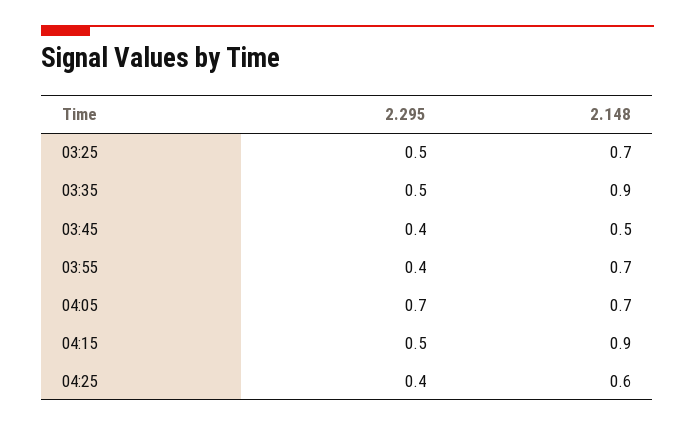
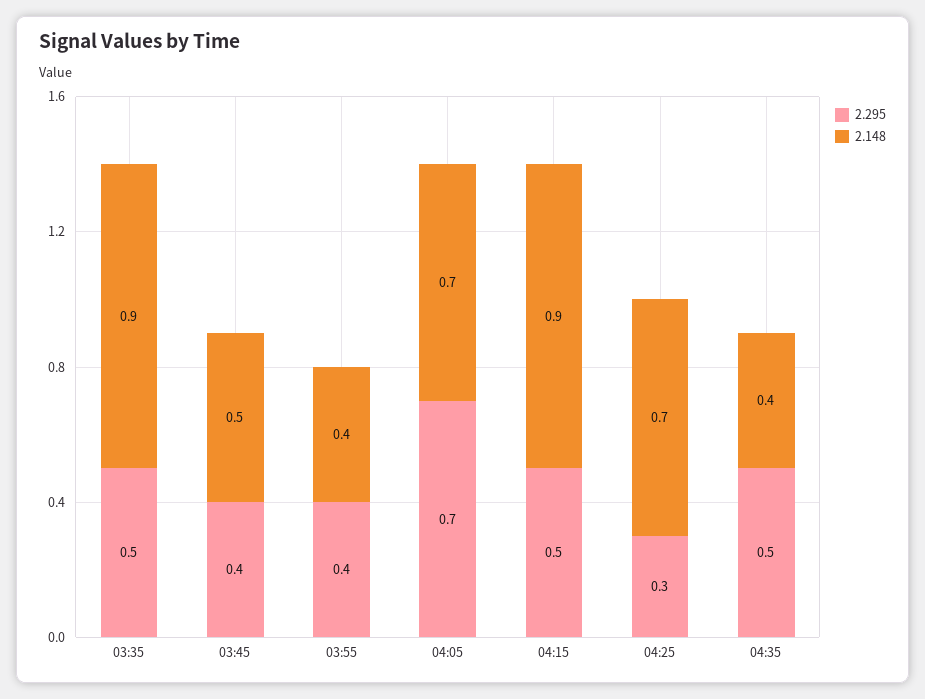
2.295, 03:25: 0.5 -> none
2.148, 03:25: 0.7 -> none
2.148, 03:55: 0.7 -> 0.4
2.295, 04:25: 0.4 -> 0.3
2.148, 04:25: 0.6 -> 0.7
2.295, 04:35: none -> 0.5
2.148, 04:35: none -> 0.4

